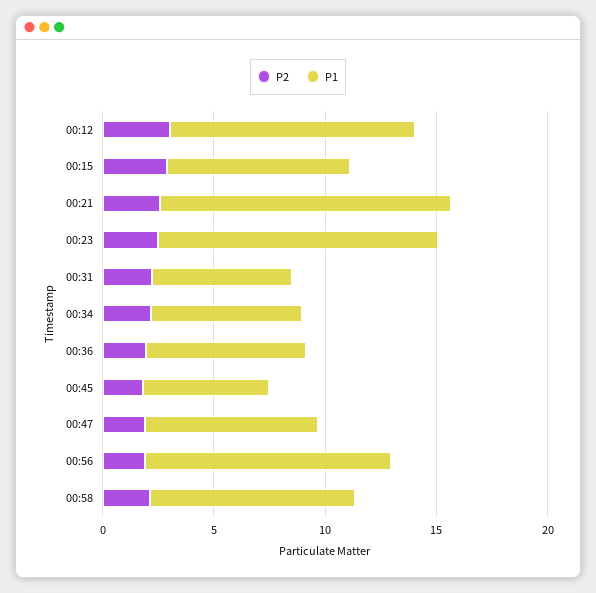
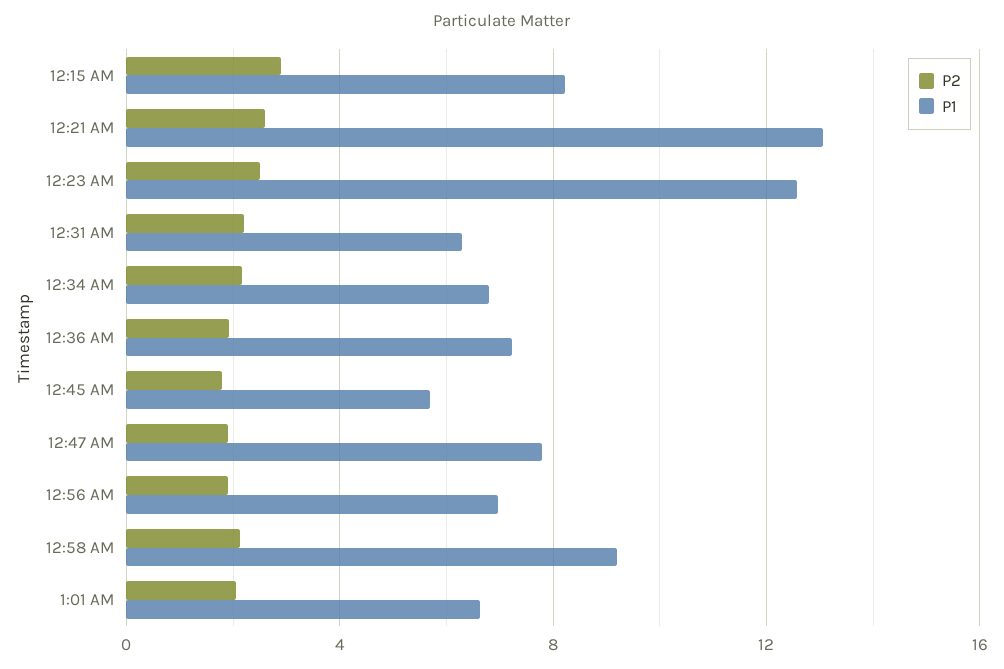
P2, 00:12: 3 -> none
P1, 00:12: 11 -> none
P1, 00:56: 11 -> 7
P2, 1:01 AM: none -> 2
P1, 1:01 AM: none -> 6.5

